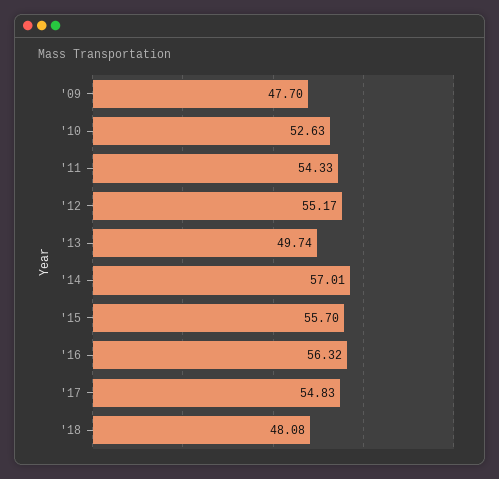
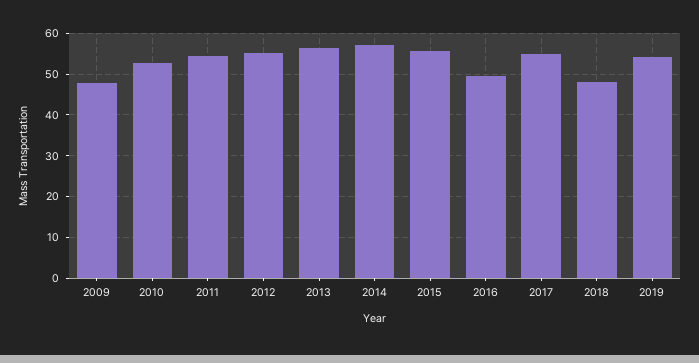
'13: 49.74 -> 56
'16: 56.32 -> 50
2019: none -> 54

